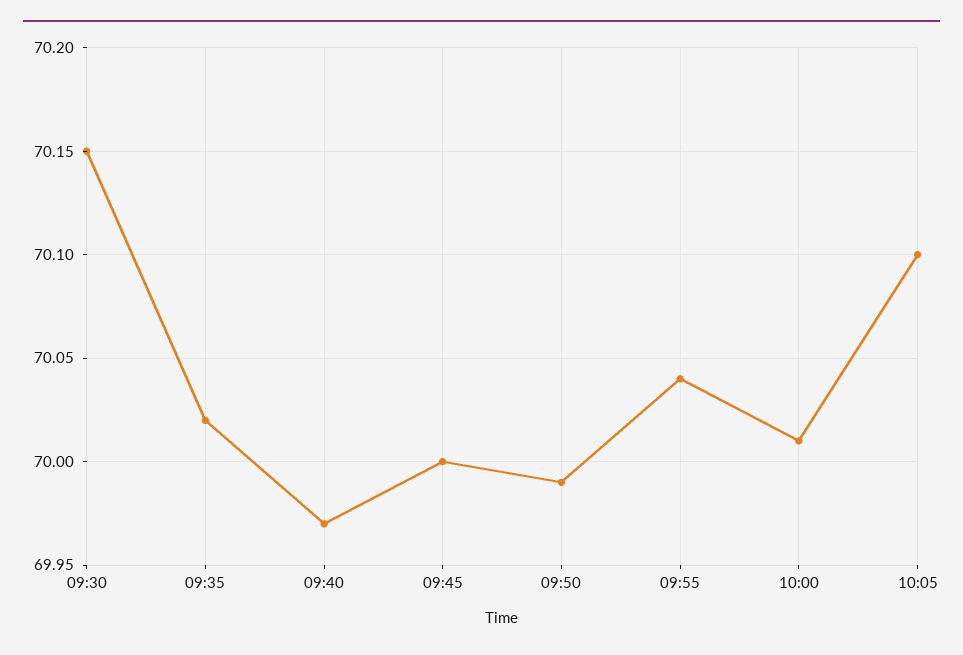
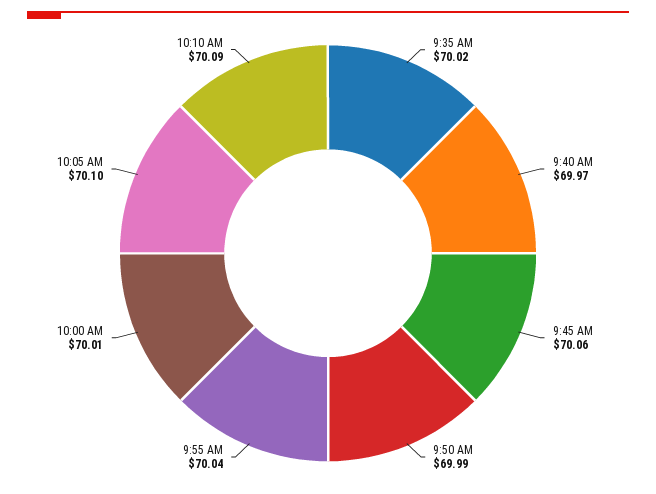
09:30: 70.15 -> none
09:45: 70 -> 70.06
10:10 AM: none -> 70.09

